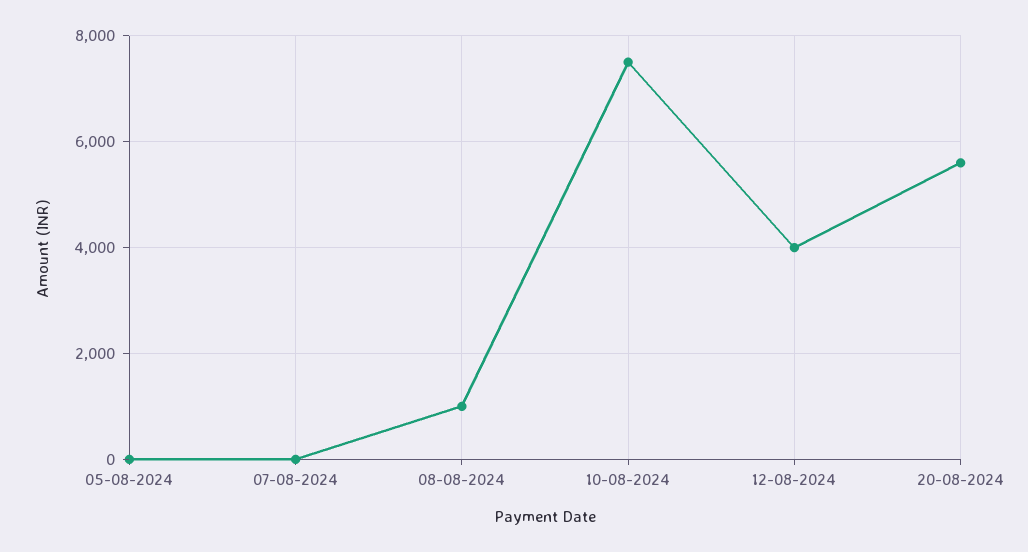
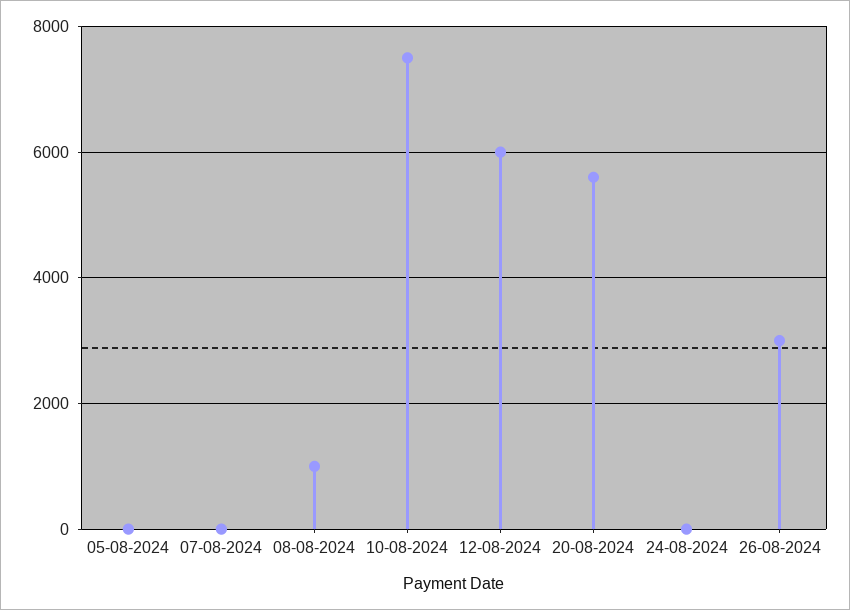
12-08-2024: 4000 -> 6000
24-08-2024: none -> 0
26-08-2024: none -> 3000

